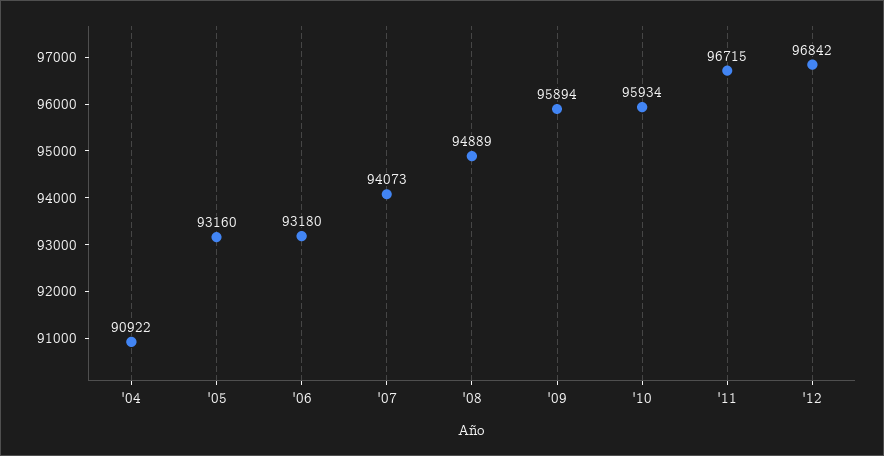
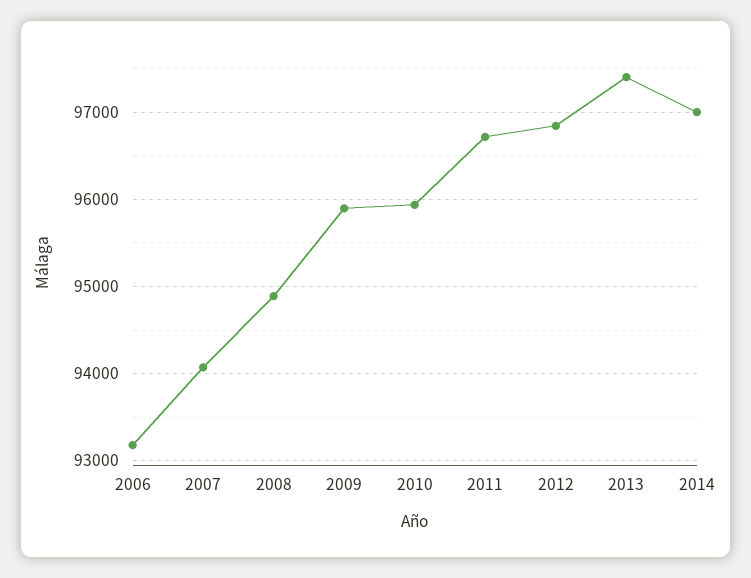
'04: 90922 -> none
'05: 93160 -> none
2013: none -> 97400
2014: none -> 97000

